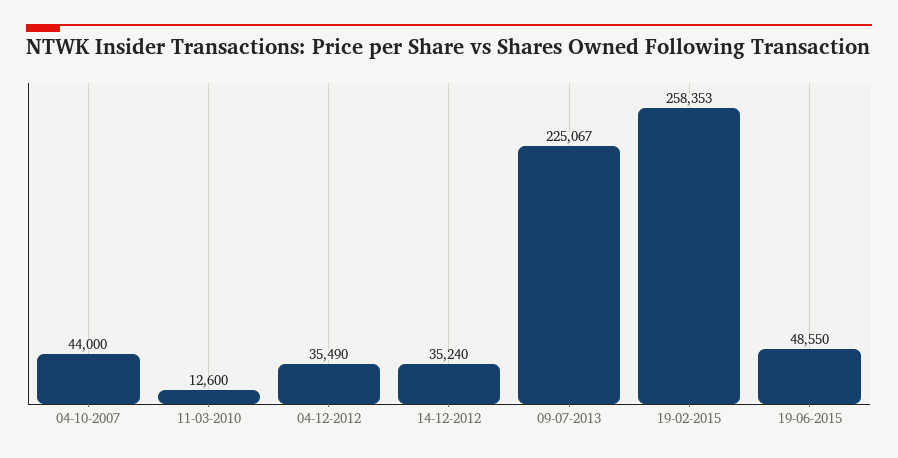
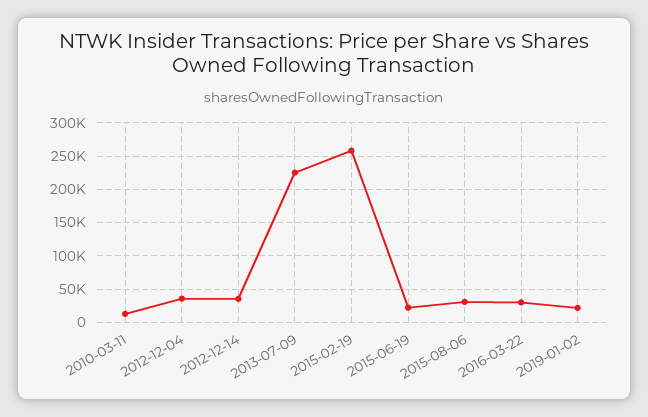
04-10-2007: 44000 -> none
19-06-2015: 48550 -> 20000
2015-08-06: none -> 30000
2016-03-22: none -> 30000
2019-01-02: none -> 20000

